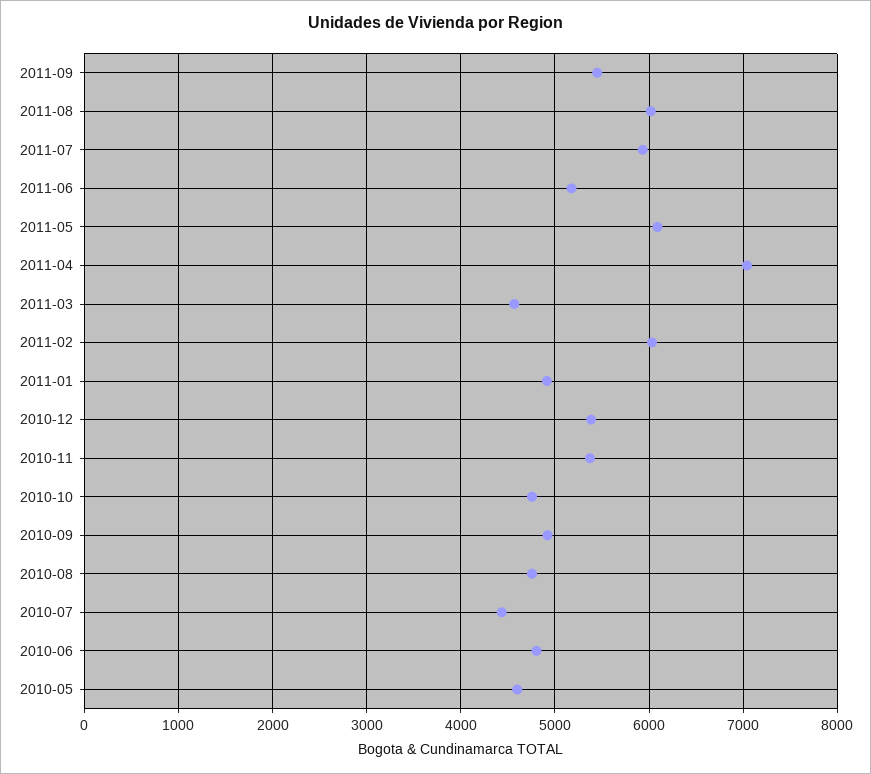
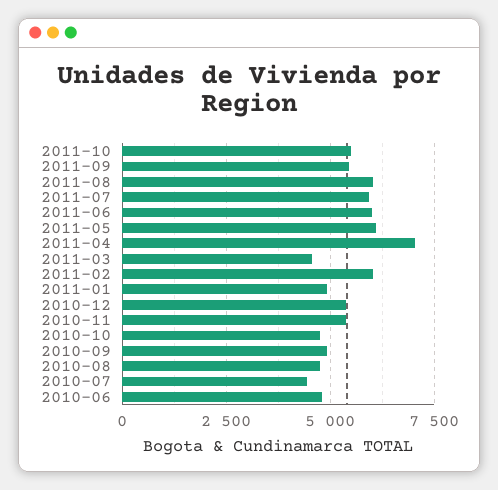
2011-06: 5200 -> 6000
2010-05: 4600 -> none
2011-10: none -> 5500

